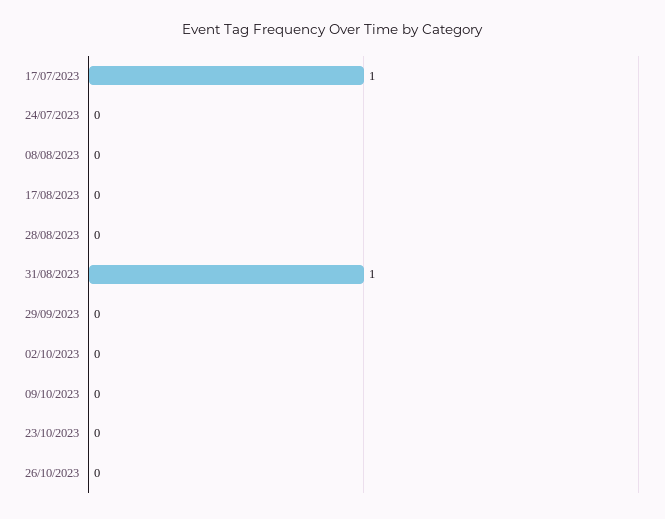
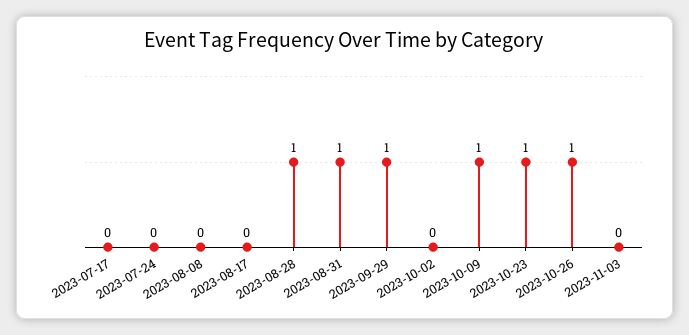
17/07/2023: 1 -> 0
28/08/2023: 0 -> 1
29/09/2023: 0 -> 1
09/10/2023: 0 -> 1
23/10/2023: 0 -> 1
26/10/2023: 0 -> 1
2023-11-03: none -> 0

